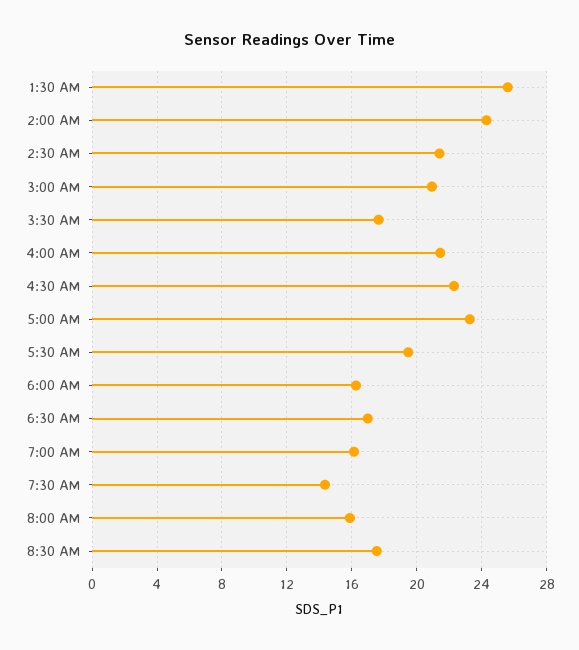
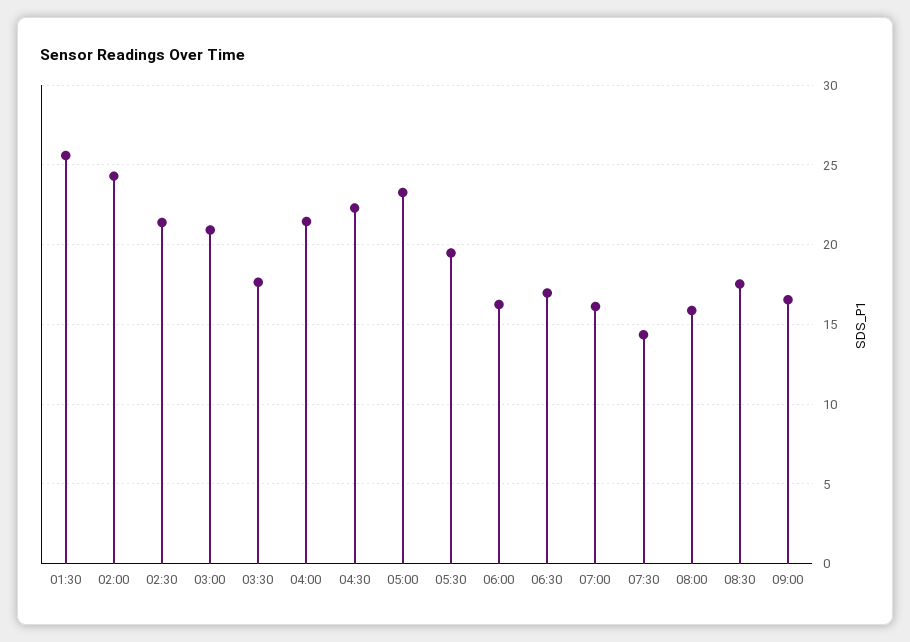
09:00: none -> 16.5

